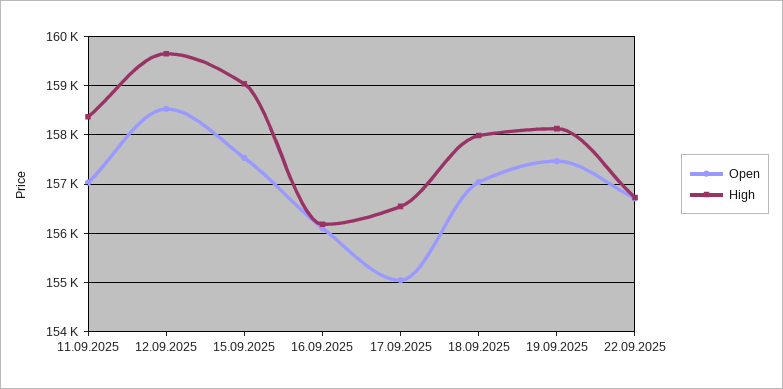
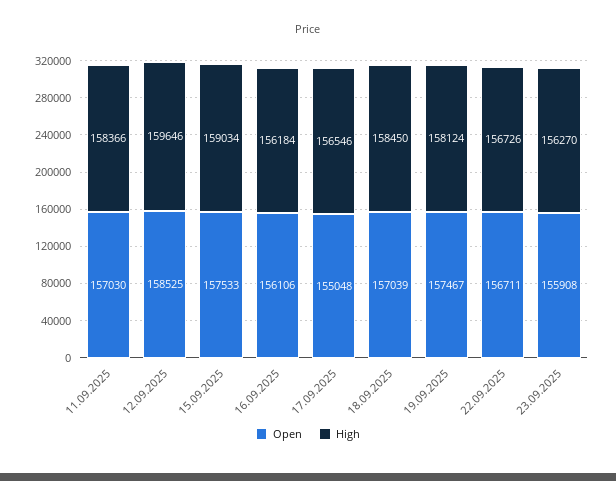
High, 18.09.2025: 158000 -> 158450
Open, 23.09.2025: none -> 155908
High, 23.09.2025: none -> 156270

